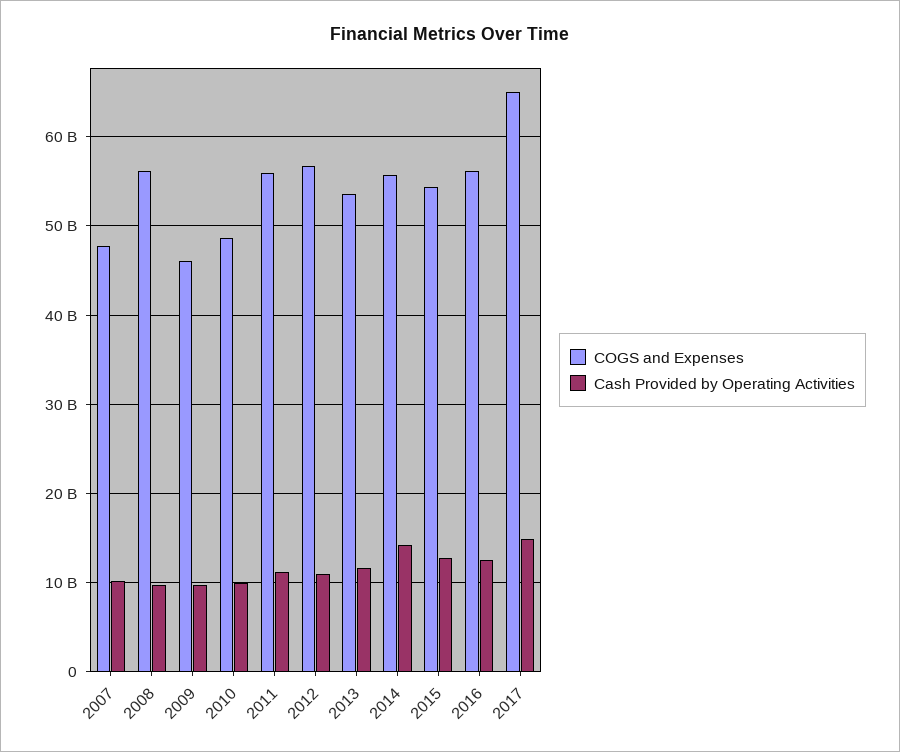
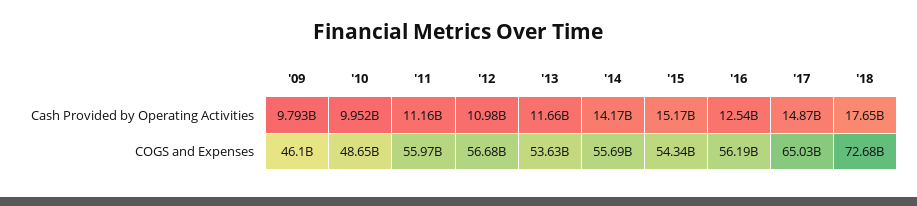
COGS and Expenses, 2007: 48000000000 -> none
Cash Provided by Operating Activities, 2007: 10000000000 -> none
COGS and Expenses, 2008: 56000000000 -> none
Cash Provided by Operating Activities, 2008: 10000000000 -> none
Cash Provided by Operating Activities, 2015: 13000000000 -> 15170000000
Cash Provided by Operating Activities, '18: none -> 17650000000
COGS and Expenses, '18: none -> 72680000000

